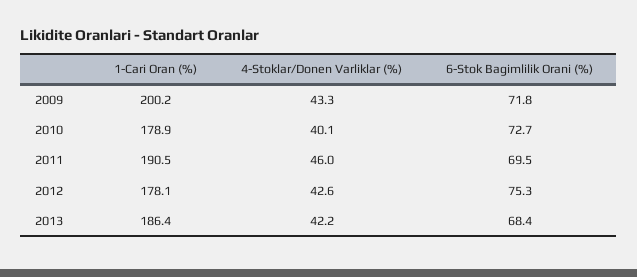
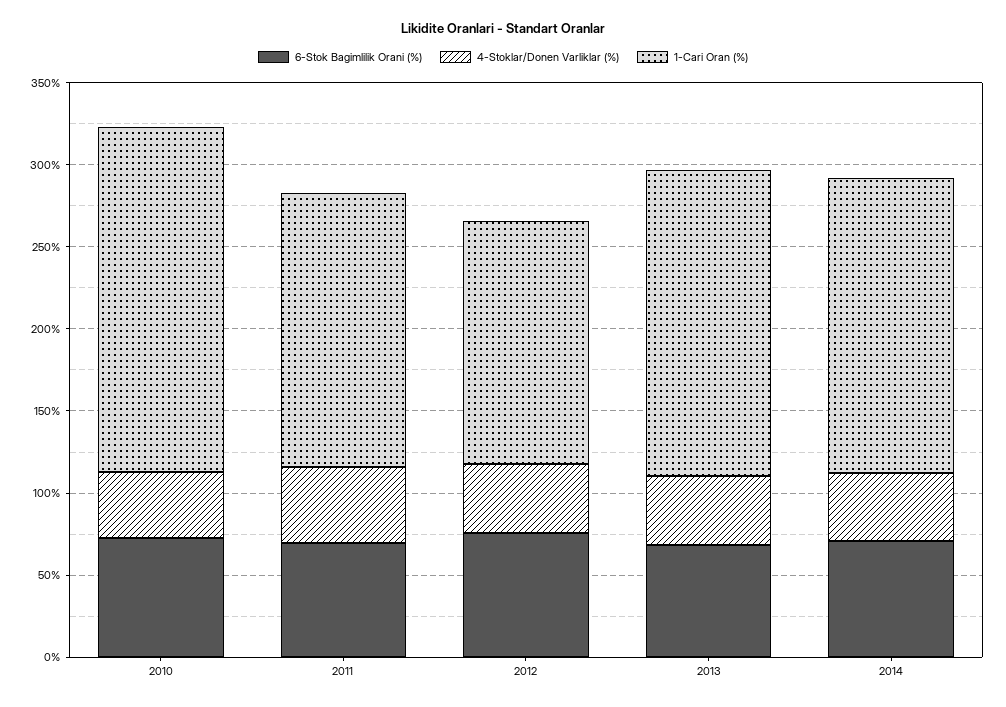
1-Cari Oran (%), 2009: 200.2 -> none
4-Stoklar/Donen Varliklar (%), 2009: 43.3 -> none
6-Stok Bagimlilik Orani (%), 2009: 71.8 -> none
1-Cari Oran (%), 2010: 178.9 -> 210
1-Cari Oran (%), 2011: 190.5 -> 170
1-Cari Oran (%), 2012: 178.1 -> 150
6-Stok Bagimlilik Orani (%), 2014: none -> 70
4-Stoklar/Donen Varliklar (%), 2014: none -> 40
1-Cari Oran (%), 2014: none -> 180

